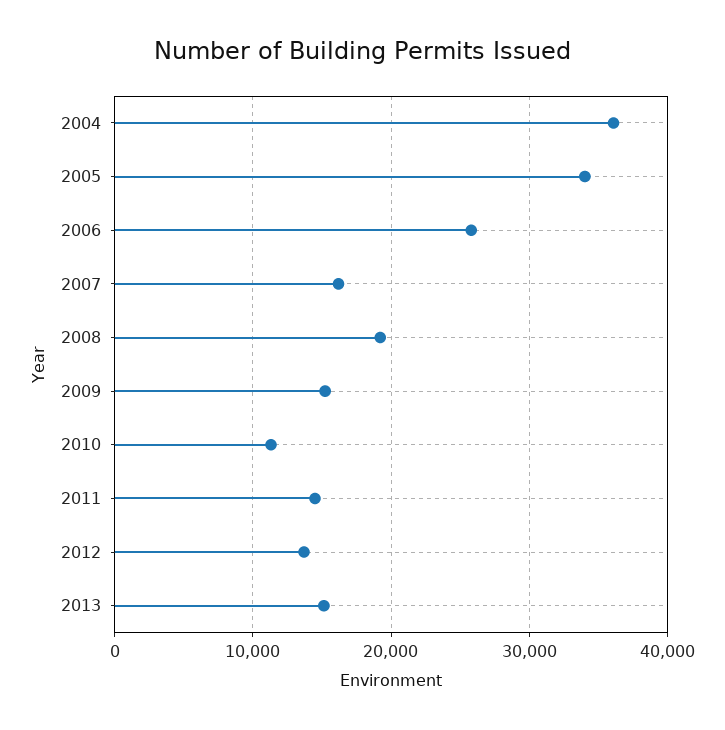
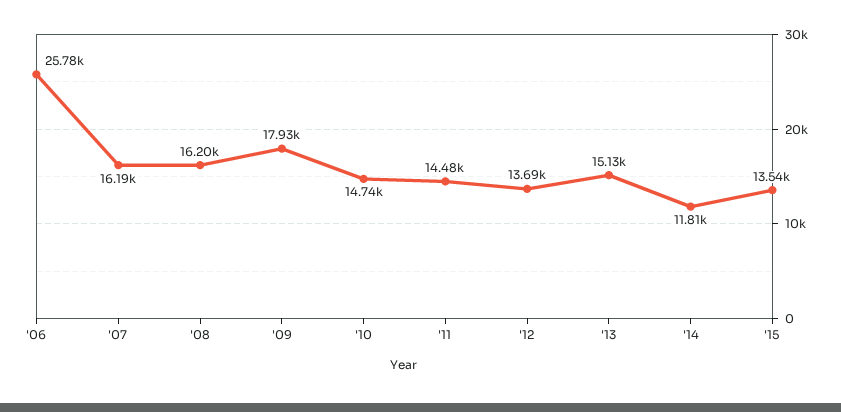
2004: 36000 -> none
2005: 34000 -> none
2008: 19000 -> 16200
2009: 15000 -> 17930
2010: 11000 -> 14740
'14: none -> 11810
'15: none -> 13540

